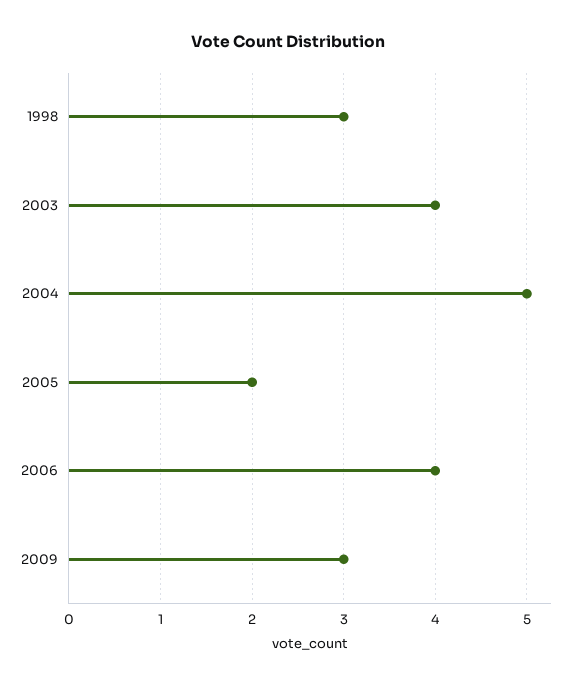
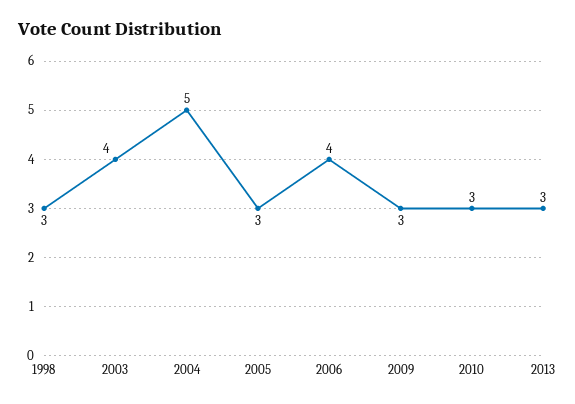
2005: 2 -> 3
2010: none -> 3
2013: none -> 3

